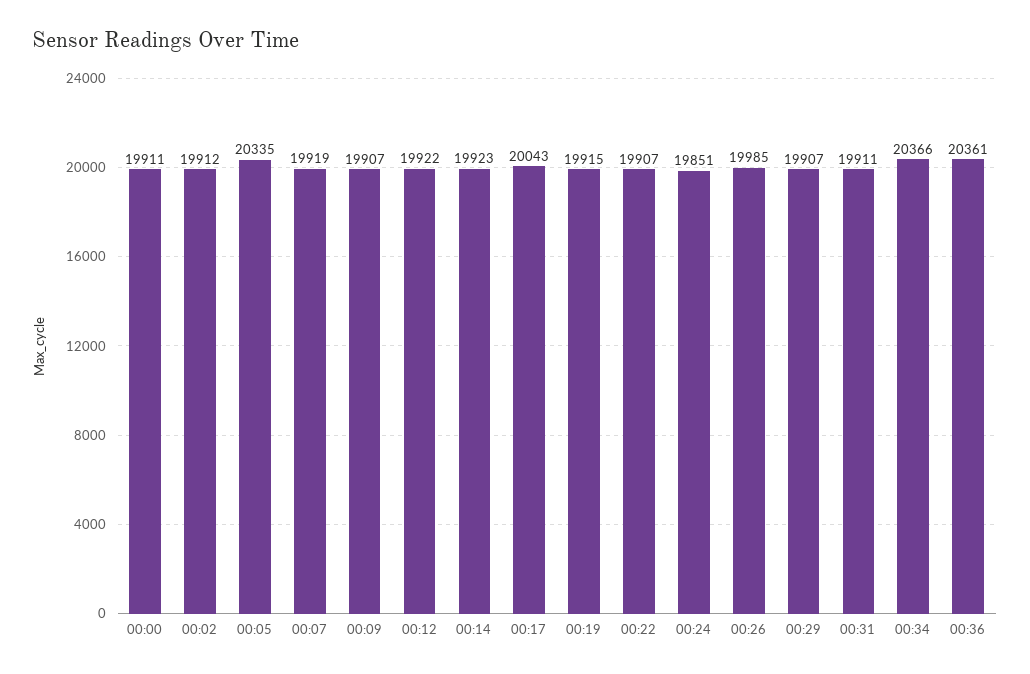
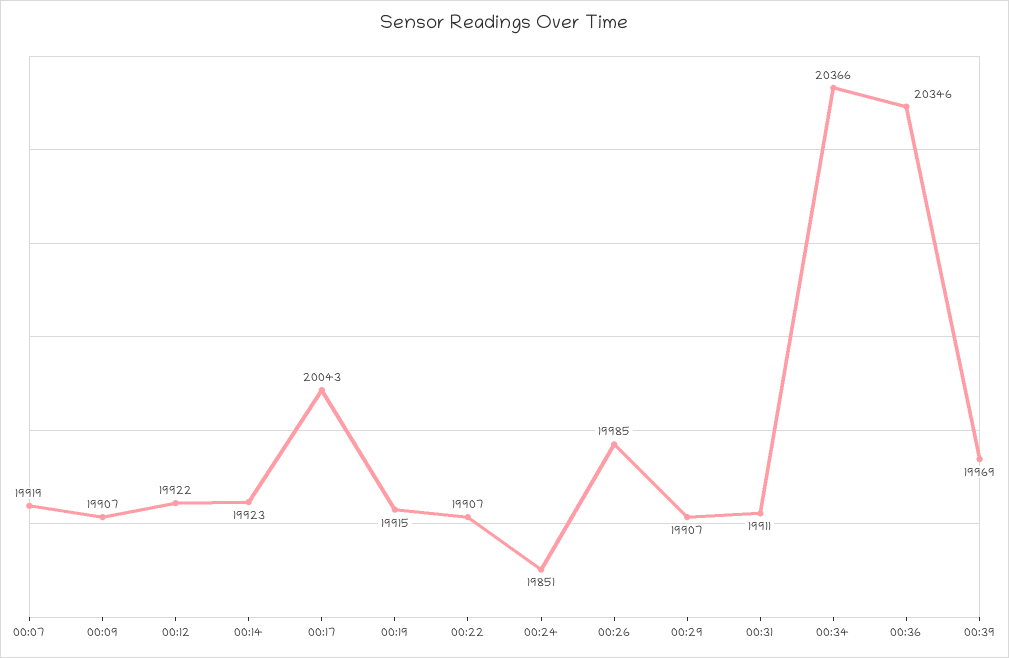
00:00: 19911 -> none
00:02: 19912 -> none
00:05: 20335 -> none
00:36: 20361 -> 20346
00:39: none -> 19969

